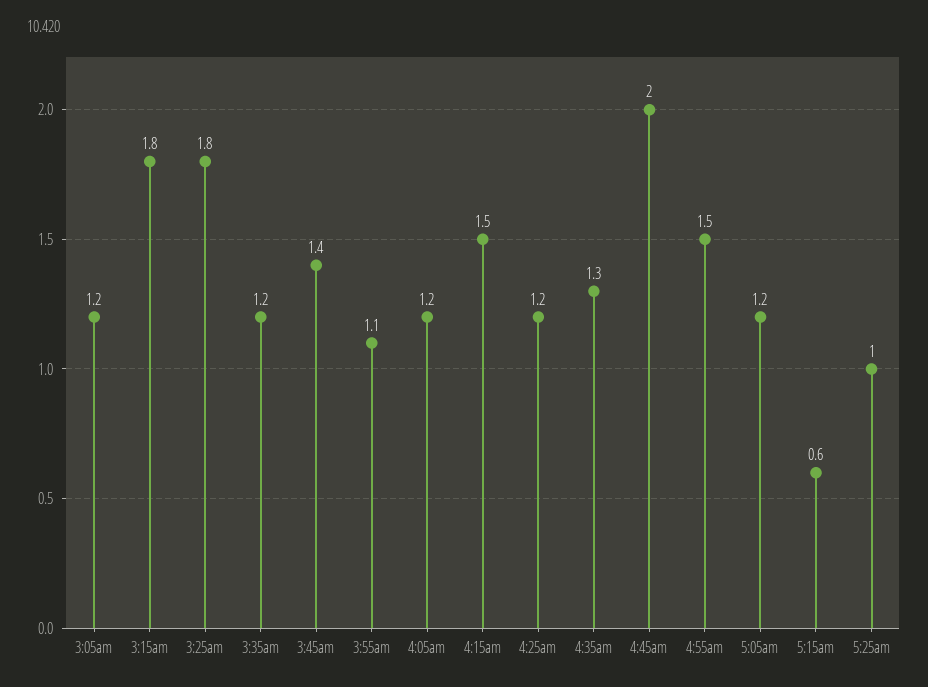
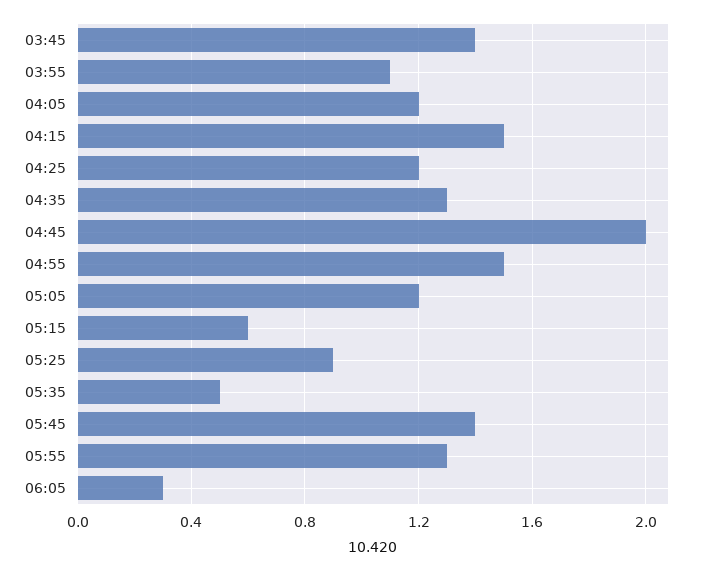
3:05am: 1.2 -> none
3:15am: 1.8 -> none
3:25am: 1.8 -> none
3:35am: 1.2 -> none
5:25am: 1 -> 0.9
05:35: none -> 0.5
05:45: none -> 1.4
05:55: none -> 1.3
06:05: none -> 0.3

